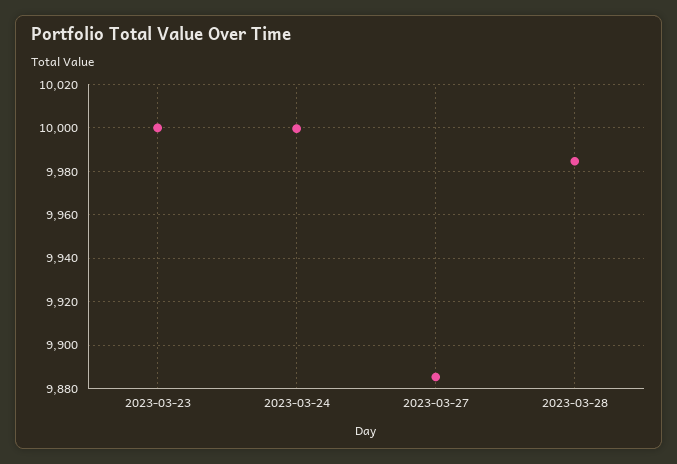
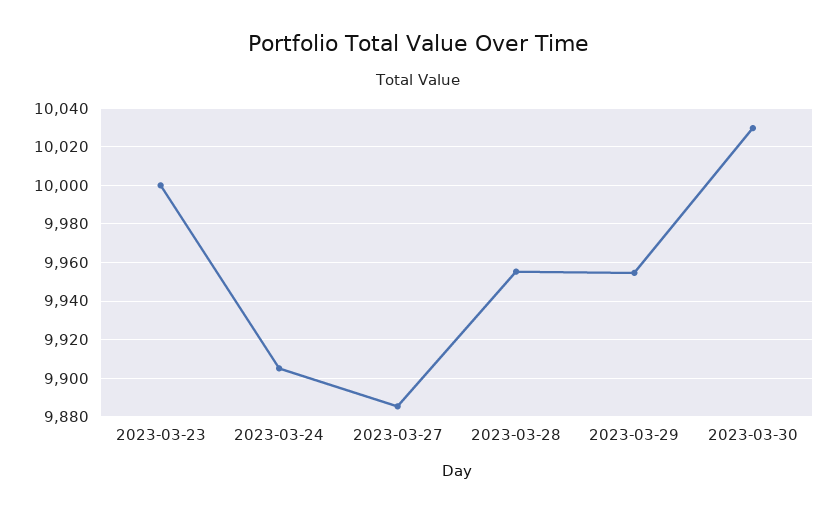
2023-03-24: 10000 -> 9905
2023-03-28: 9985 -> 9955
2023-03-29: none -> 9955
2023-03-30: none -> 10030

